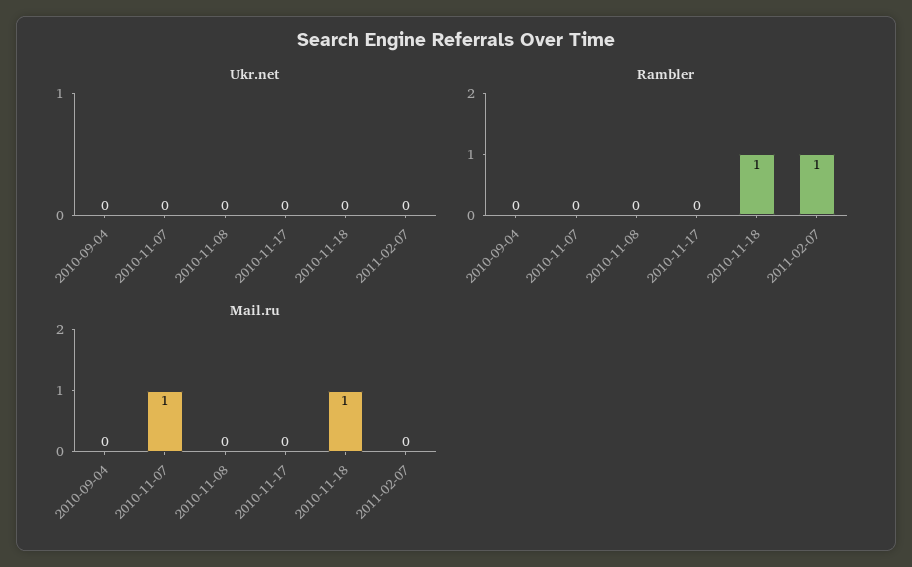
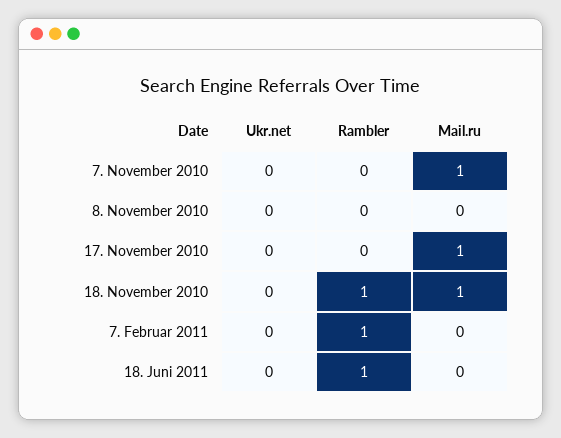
Ukr.net, 2010-09-04: 0 -> none
Rambler, 2010-09-04: 0 -> none
Mail.ru, 2010-09-04: 0 -> none
Mail.ru, 2010-11-17: 0 -> 1
Ukr.net, 18. Juni 2011: none -> 0
Rambler, 18. Juni 2011: none -> 1
Mail.ru, 18. Juni 2011: none -> 0

